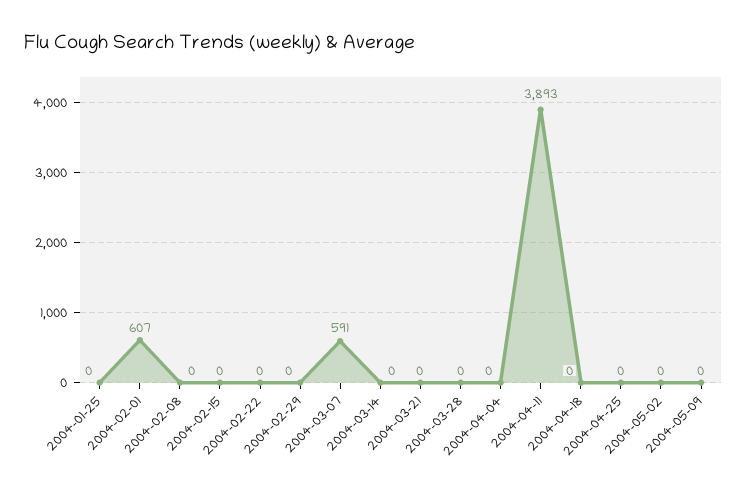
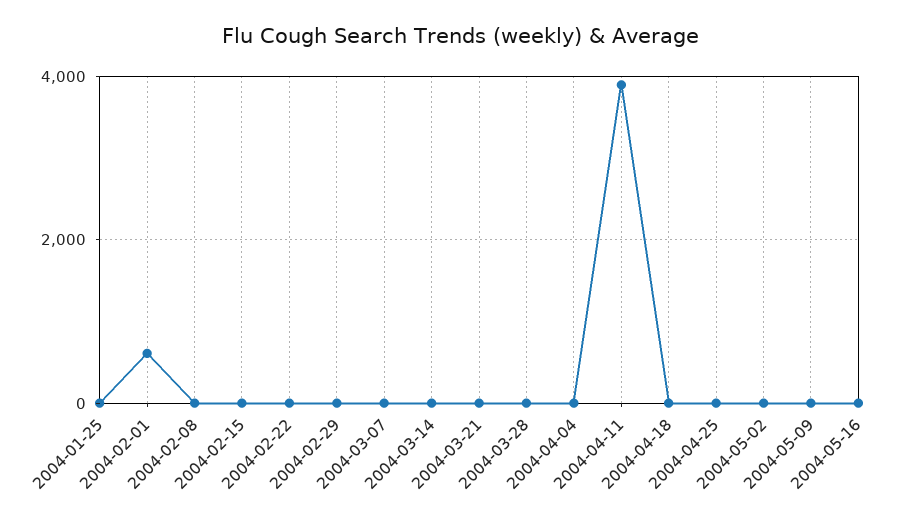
2004-03-07: 591 -> 0
2004-05-16: none -> 0

